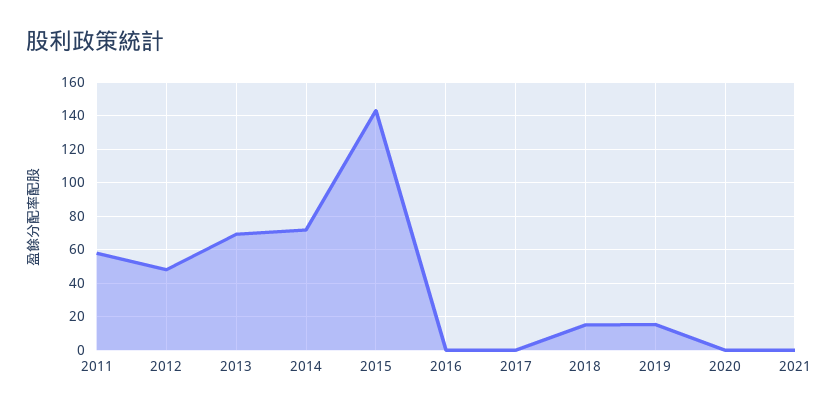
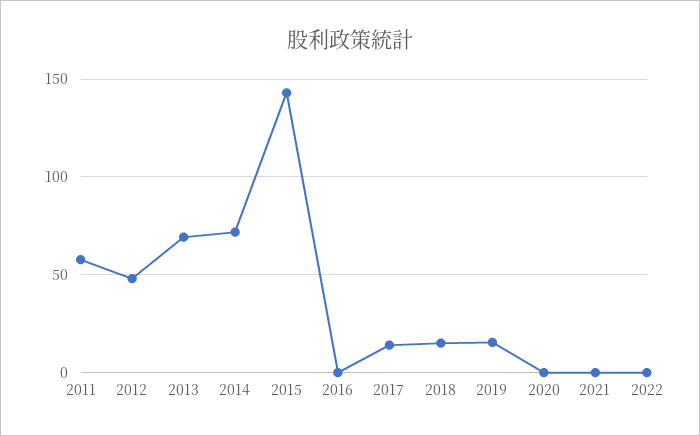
2017: 0 -> 15
2022: none -> 0

